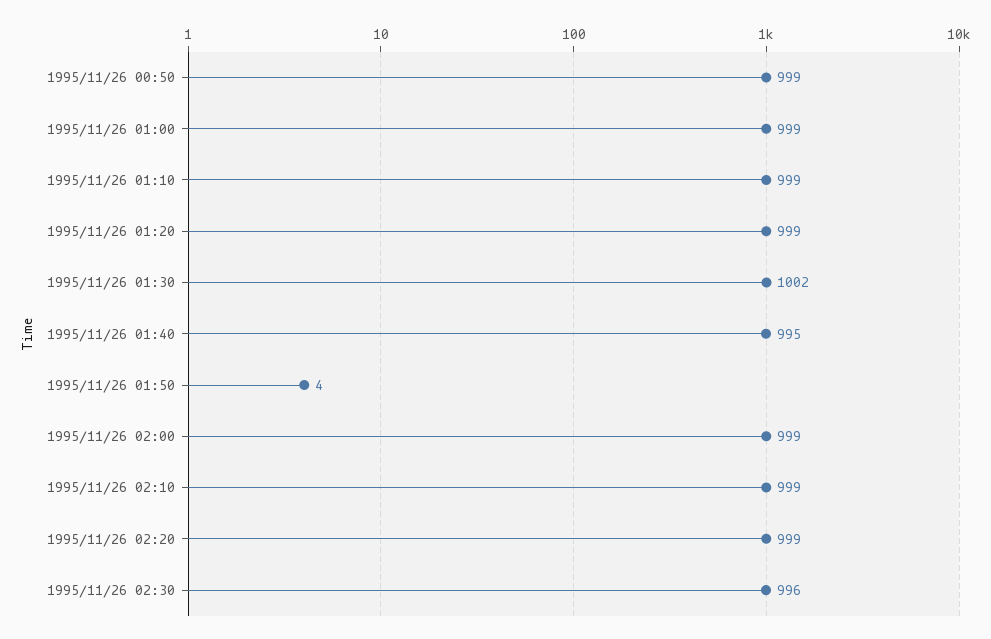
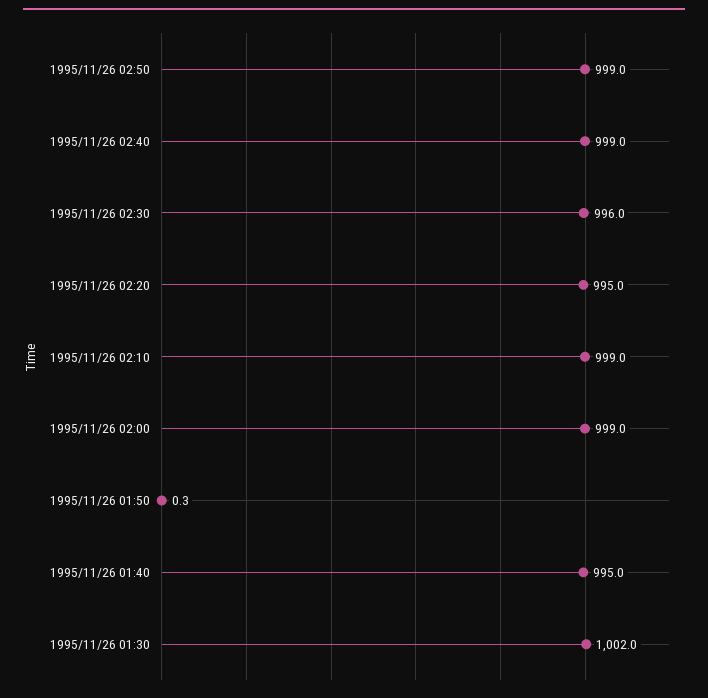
1995/11/26 00:50: 999 -> none
1995/11/26 01:00: 999 -> none
1995/11/26 01:10: 999 -> none
1995/11/26 01:20: 999 -> none
1995/11/26 01:50: 4 -> 0.3
1995/11/26 02:20: 999 -> 995
1995/11/26 02:50: none -> 999
1995/11/26 02:40: none -> 999

